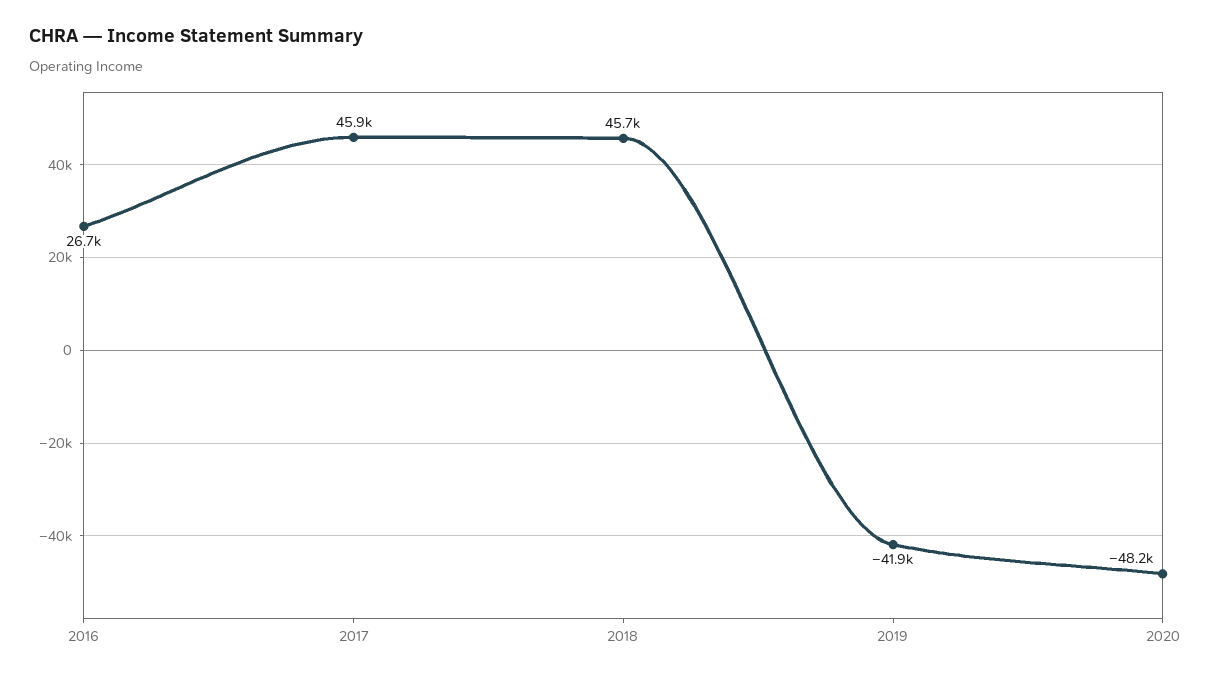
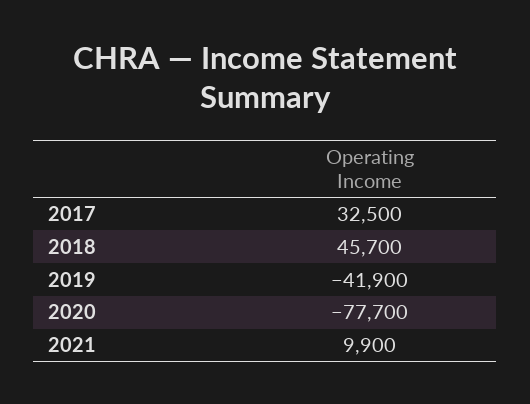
2016: 26700 -> none
2017: 45900 -> 32500
2020: -48200 -> -77700
2021: none -> 9900

